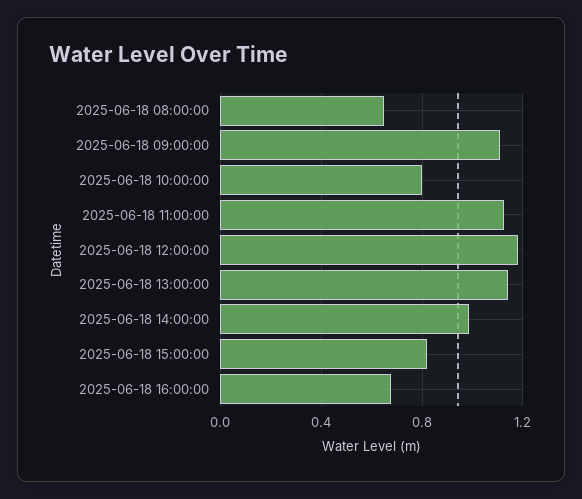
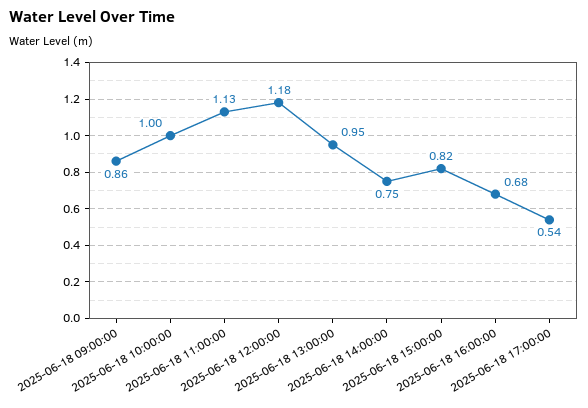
2025-06-18 08:00:00: 0.65 -> none
2025-06-18 09:00:00: 1.1 -> 0.86
2025-06-18 10:00:00: 0.8 -> 1
2025-06-18 13:00:00: 1.15 -> 0.95
2025-06-18 14:00:00: 1 -> 0.75
2025-06-18 17:00:00: none -> 0.54

